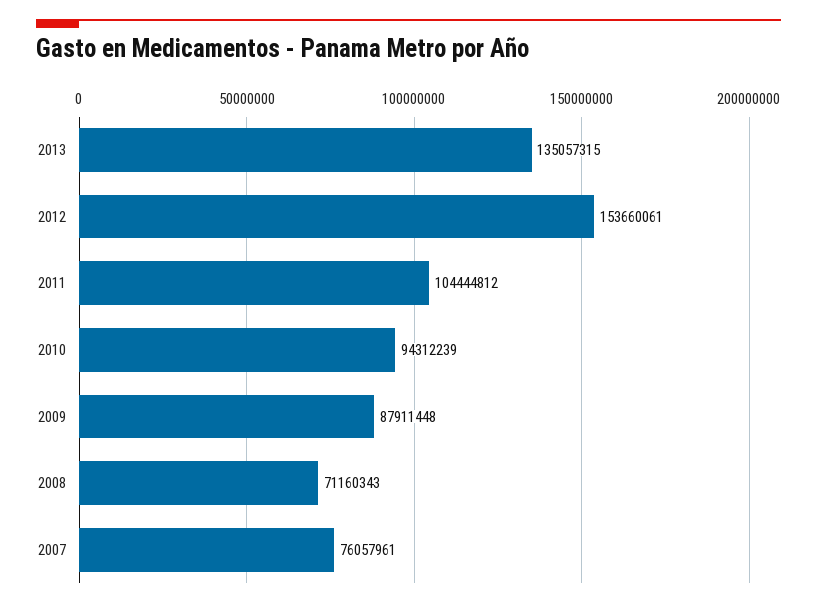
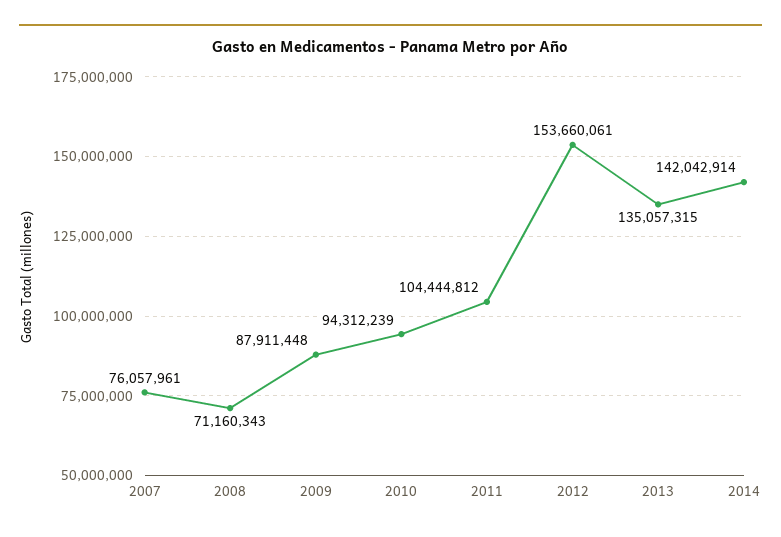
2014: none -> 142042914

